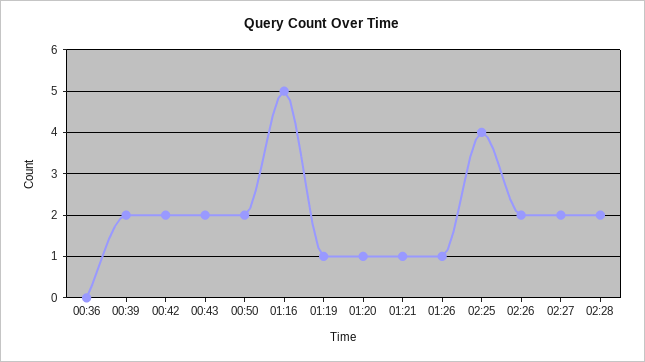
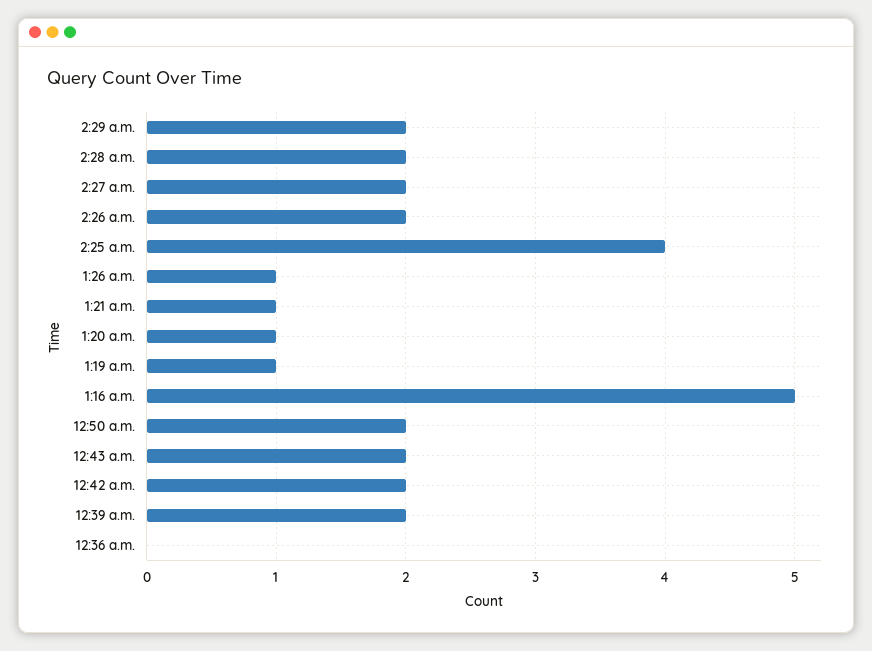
2:29 a.m.: none -> 2

